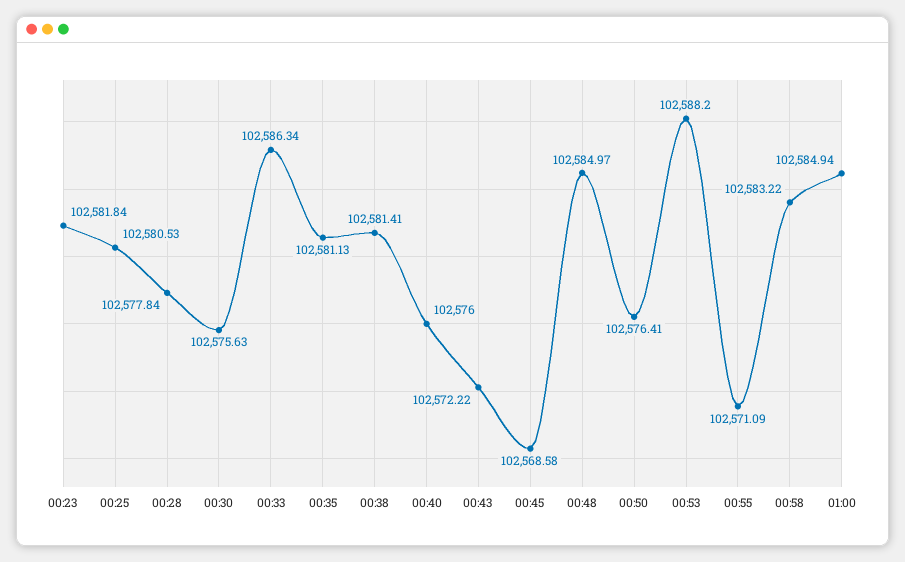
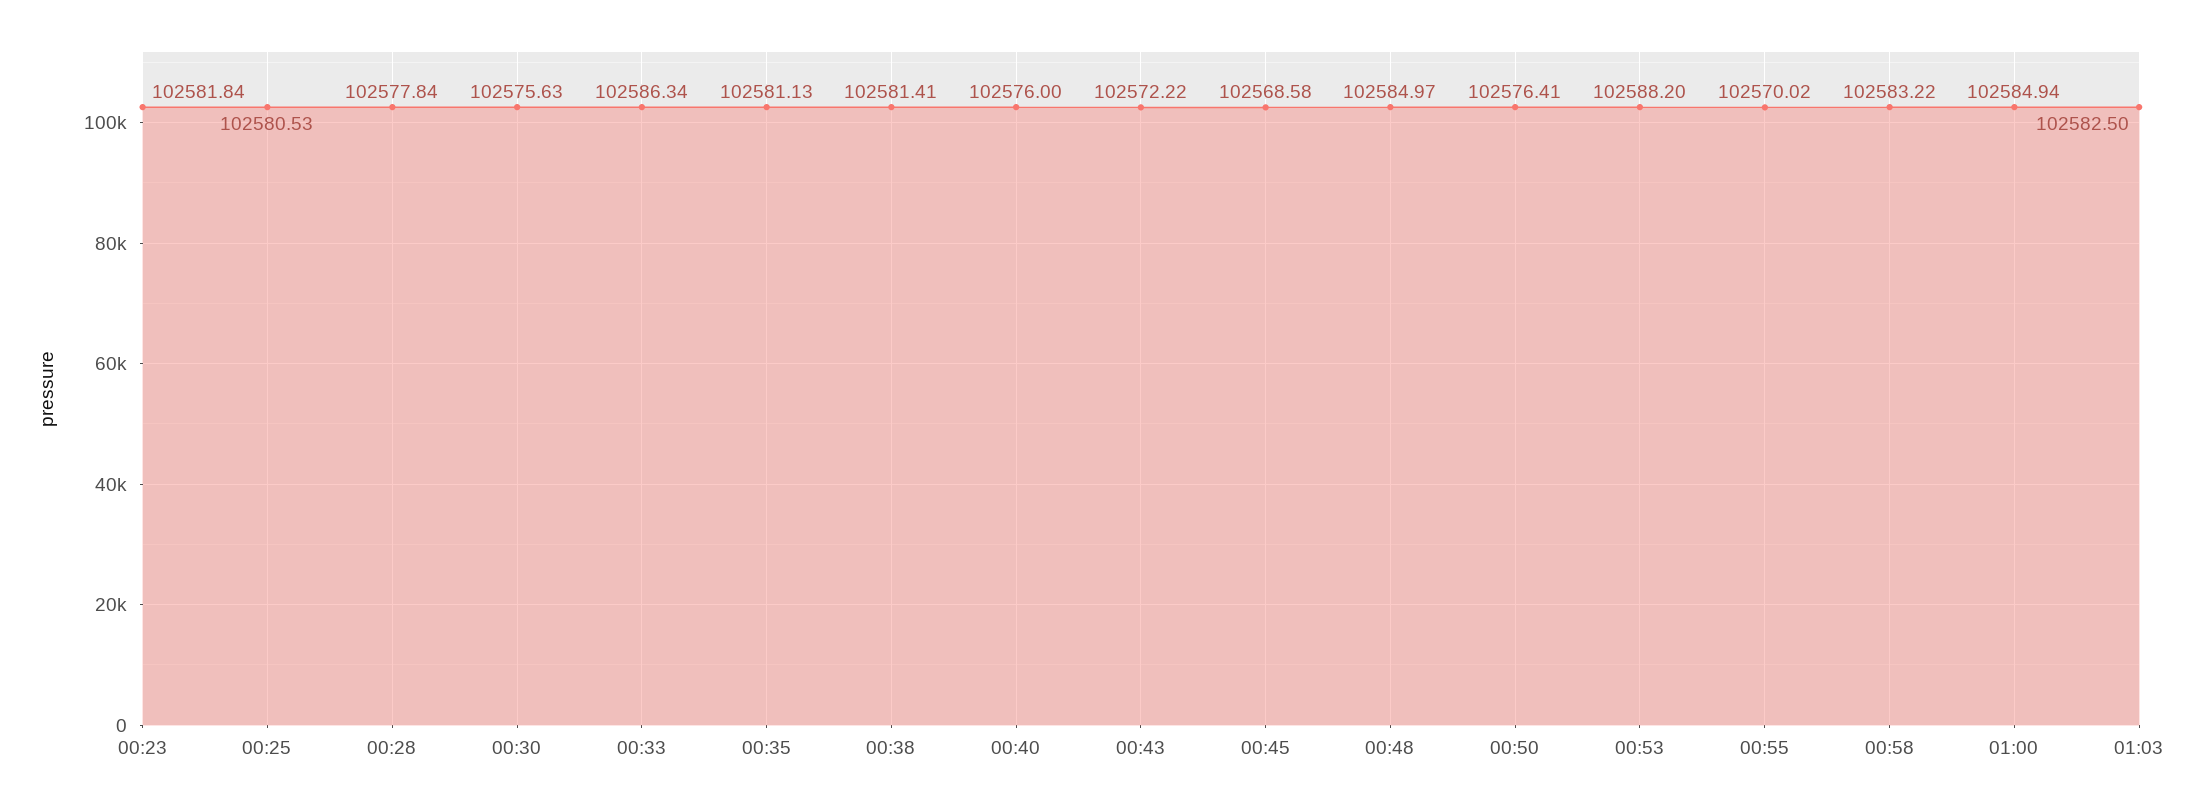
00:55: 102571.09 -> 102570.02
01:03: none -> 102582.5

